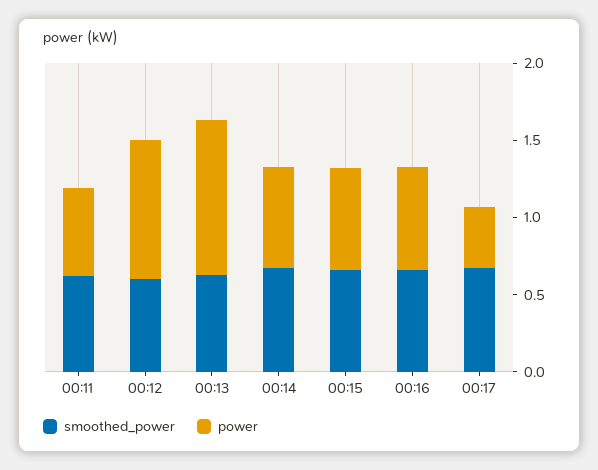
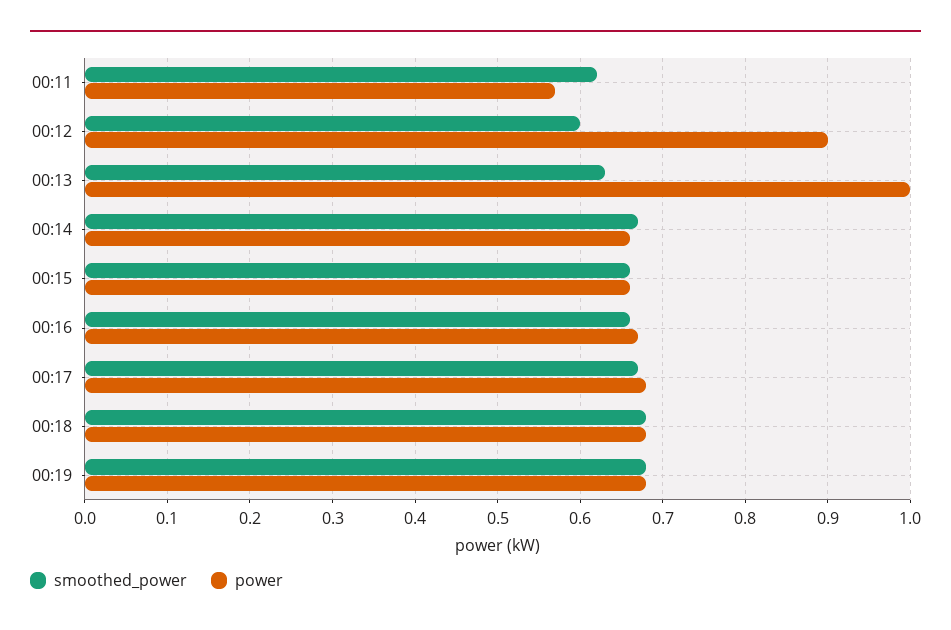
power, 00:17: 0.4 -> 0.68
smoothed_power, 00:18: none -> 0.68
power, 00:18: none -> 0.68
smoothed_power, 00:19: none -> 0.68
power, 00:19: none -> 0.68

